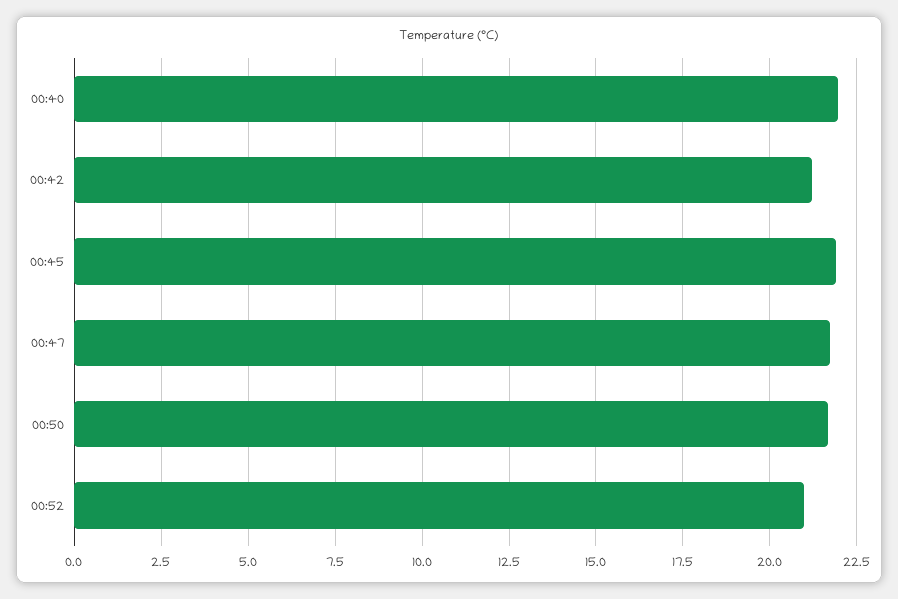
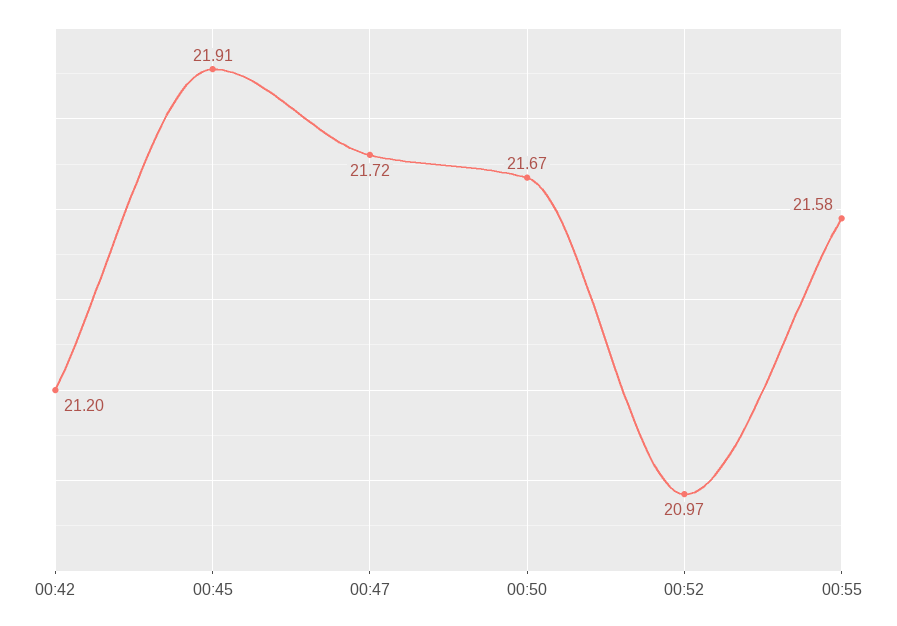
00:40: 22 -> none
00:55: none -> 21.58

